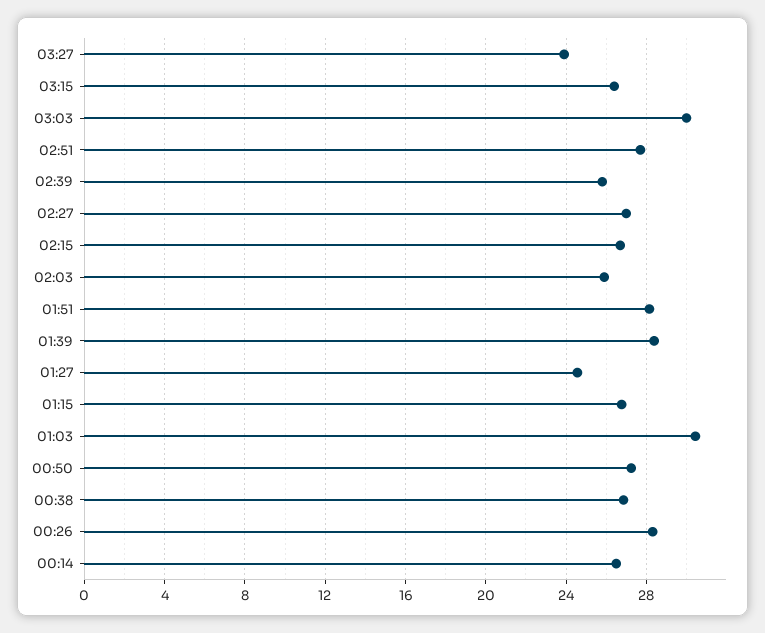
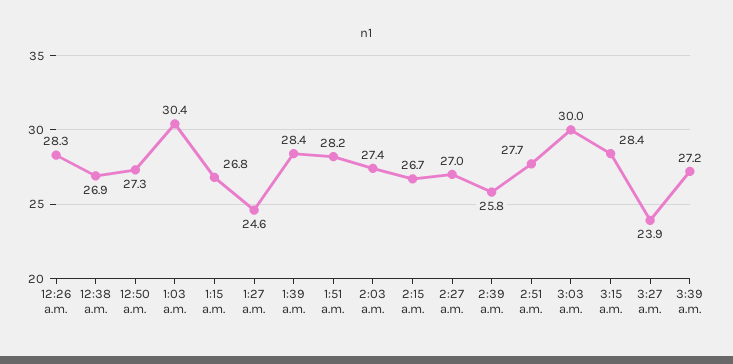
03:15: 26.5 -> 28.4
02:03: 26 -> 27.4
00:14: 26.5 -> none
3:39 a.m.: none -> 27.2

